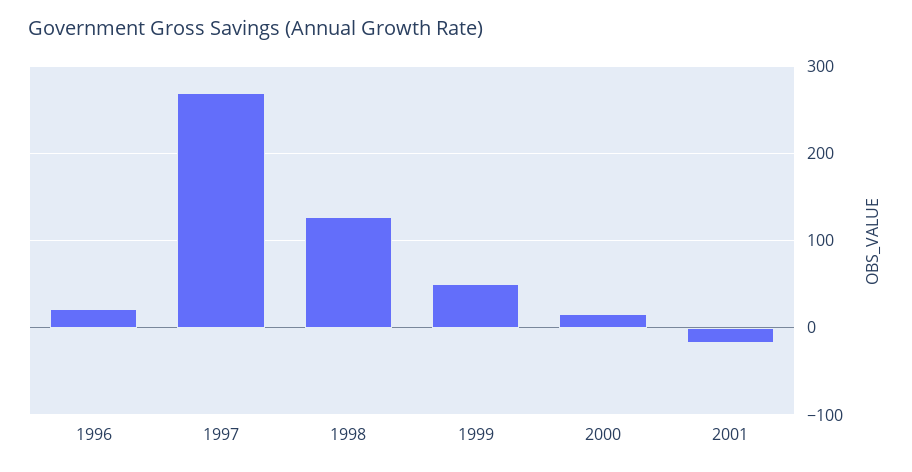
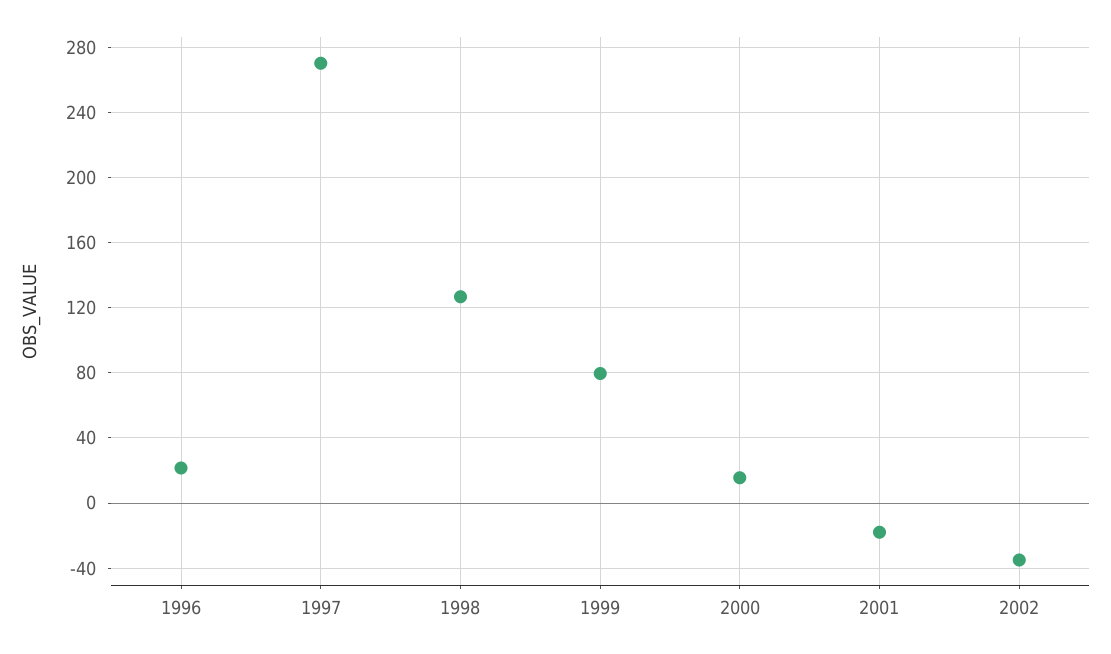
1999: 50 -> 80
2002: none -> -35

